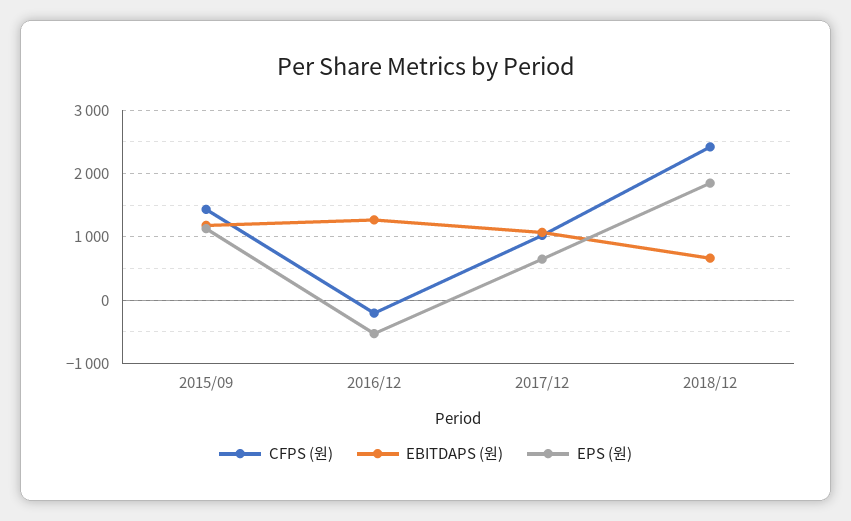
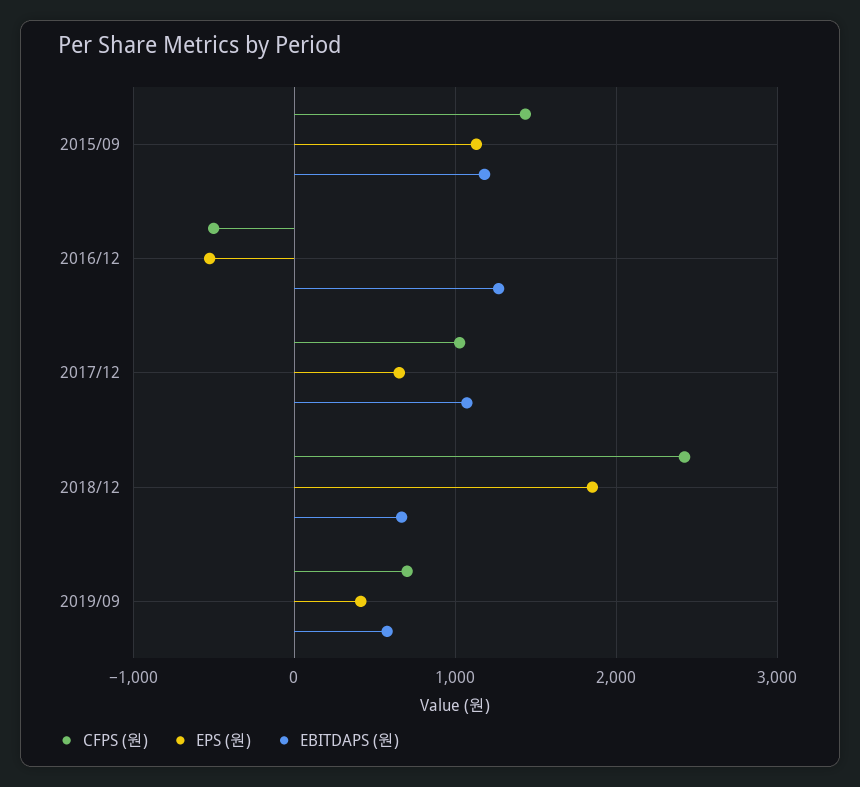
CFPS (원), 2016/12: -200 -> -500
CFPS (원), 2019/09: none -> 700
EPS (원), 2019/09: none -> 400
EBITDAPS (원), 2019/09: none -> 600

